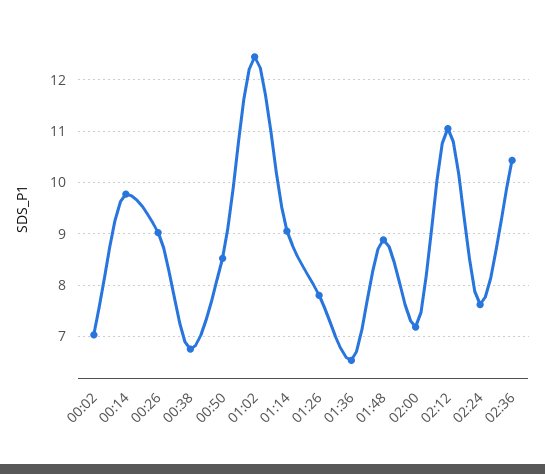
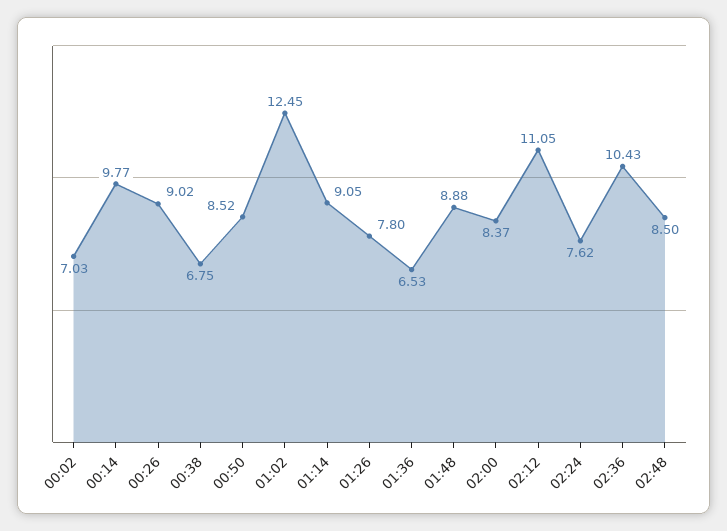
02:00: 7.2 -> 8.37
02:48: none -> 8.5

